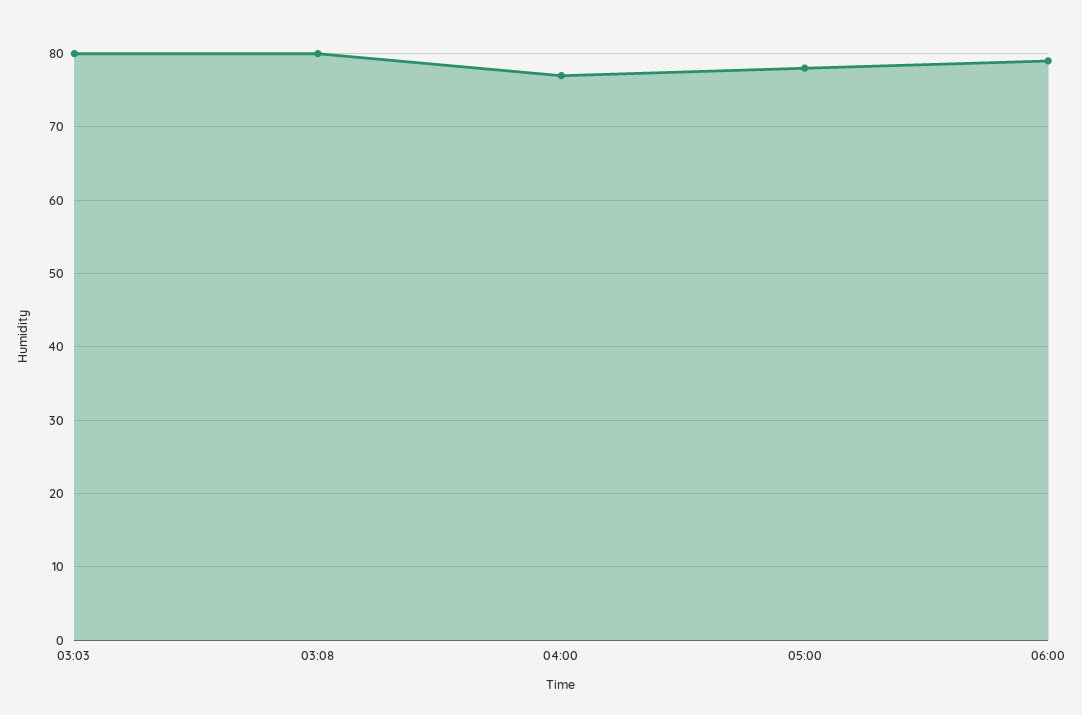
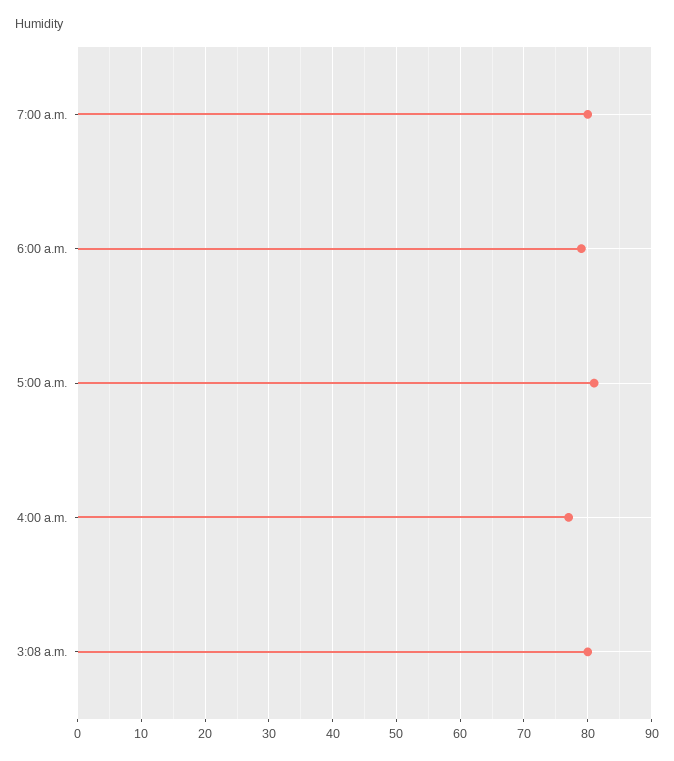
03:03: 80 -> none
05:00: 78 -> 81
7:00 a.m.: none -> 80

